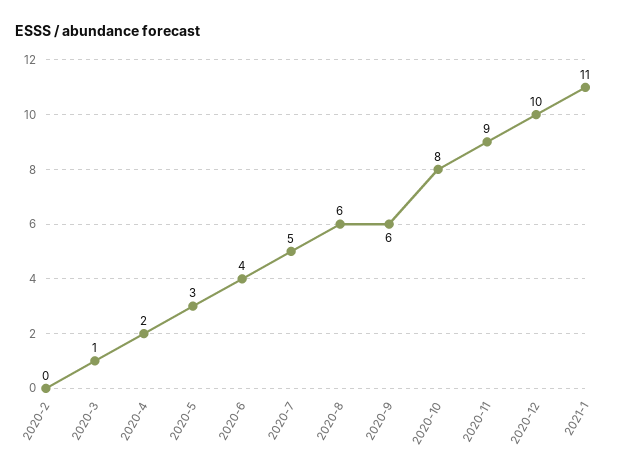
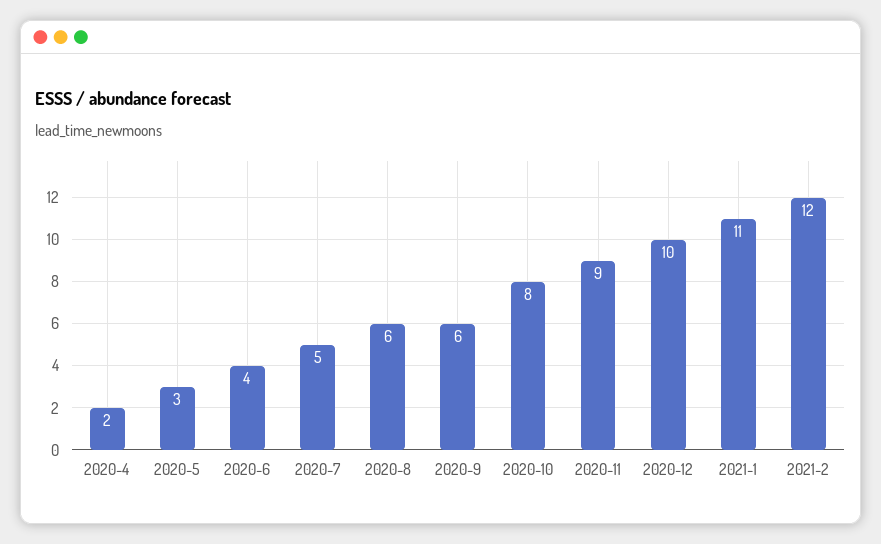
2020-2: 0 -> none
2020-3: 1 -> none
2021-2: none -> 12

